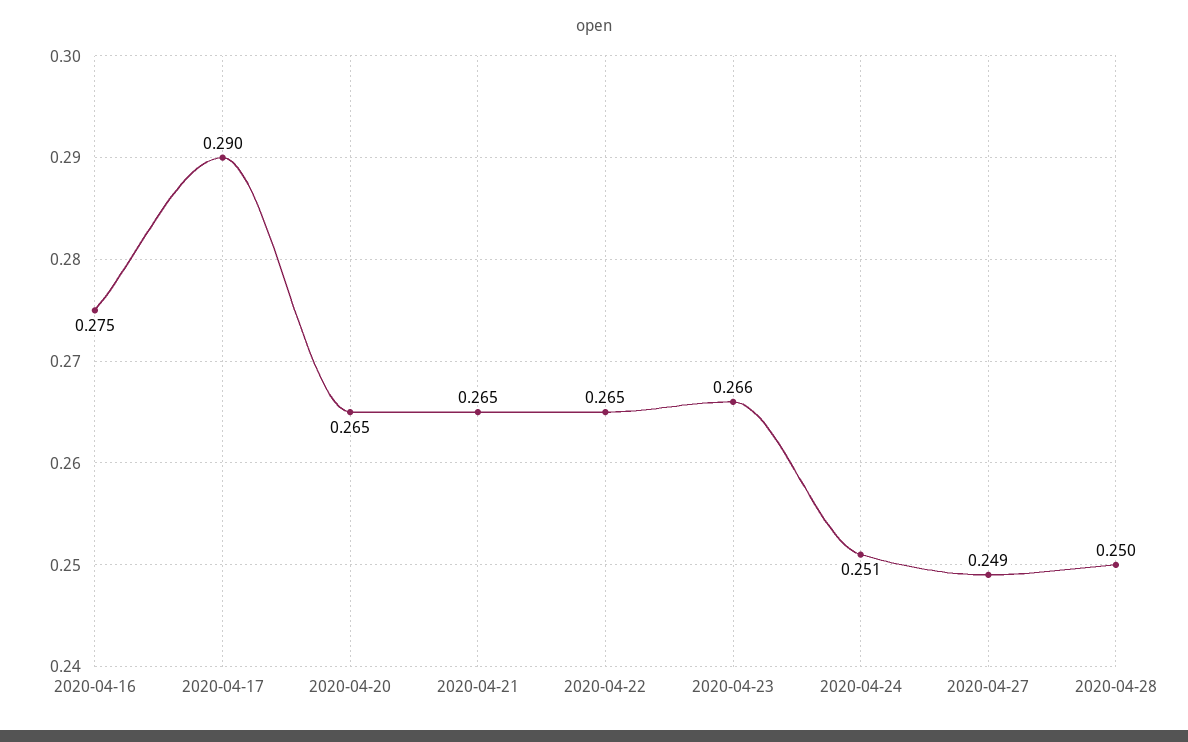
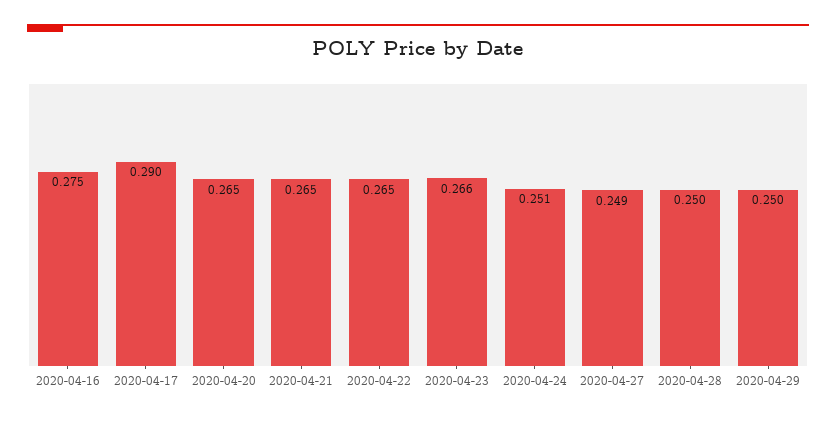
2020-04-29: none -> 0.25

